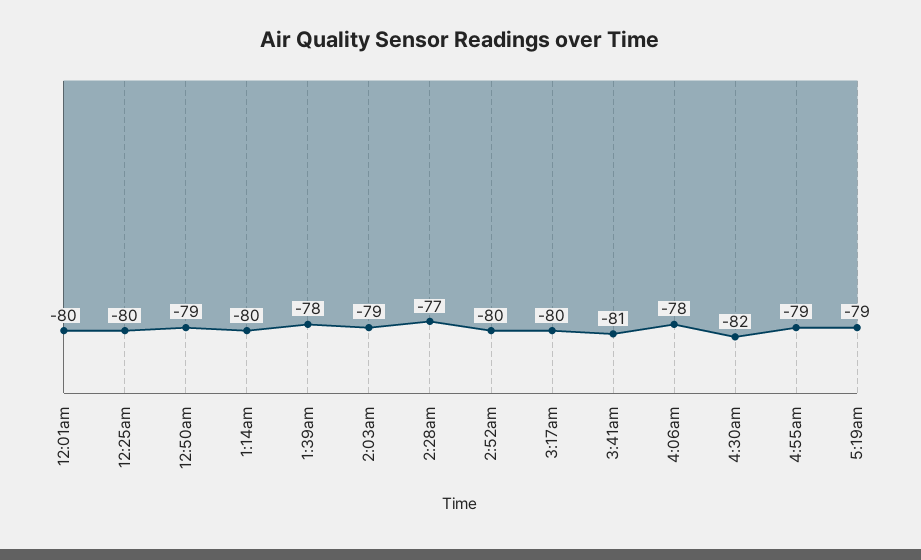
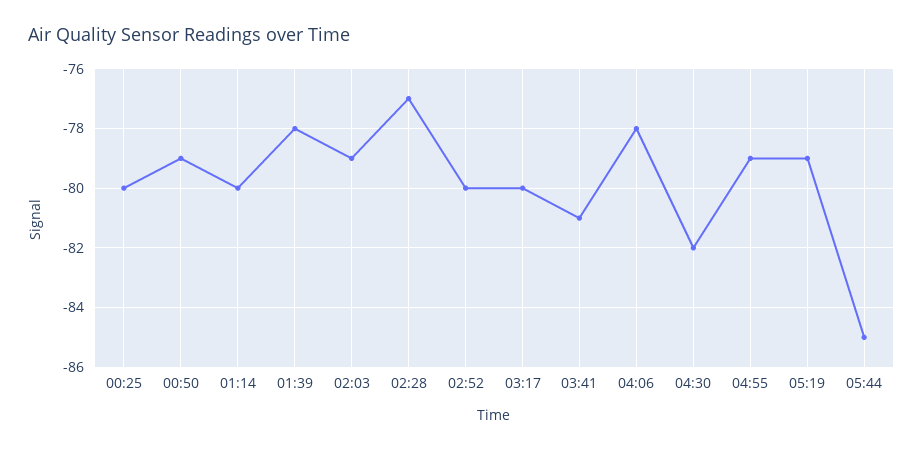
12:01am: -80 -> none
05:44: none -> -85

